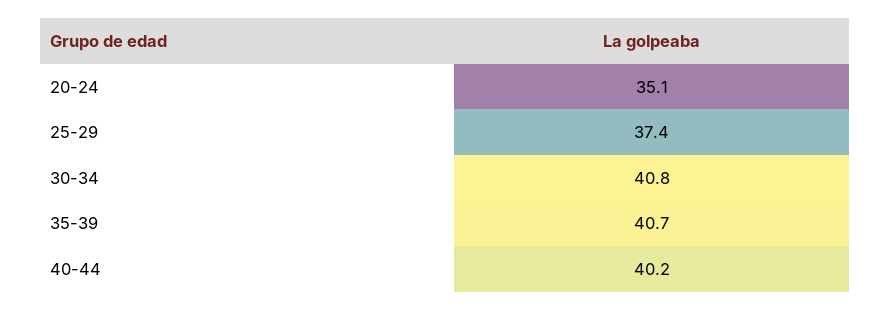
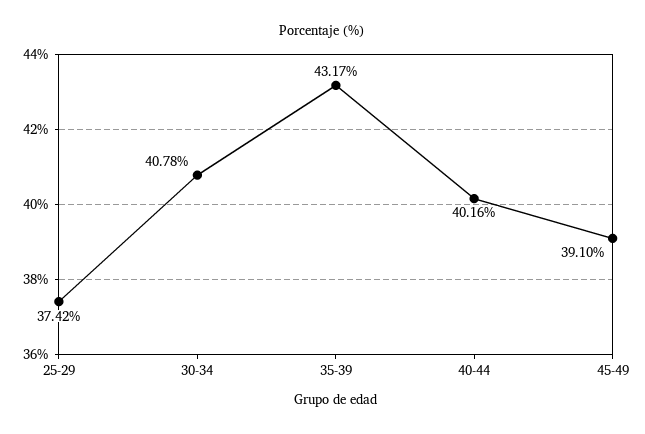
20-24: 35.1 -> none
35-39: 40.7 -> 43.17
45-49: none -> 39.1

